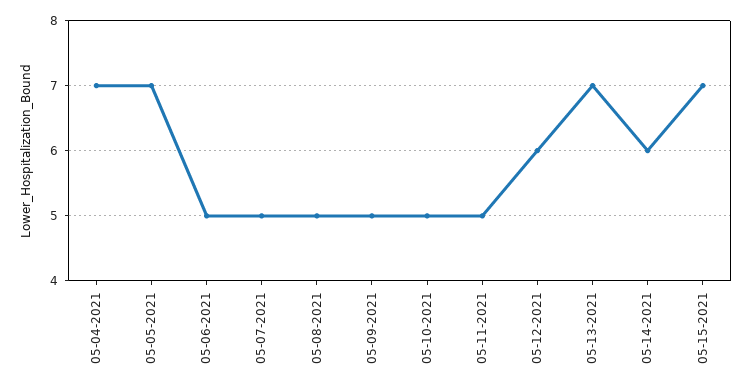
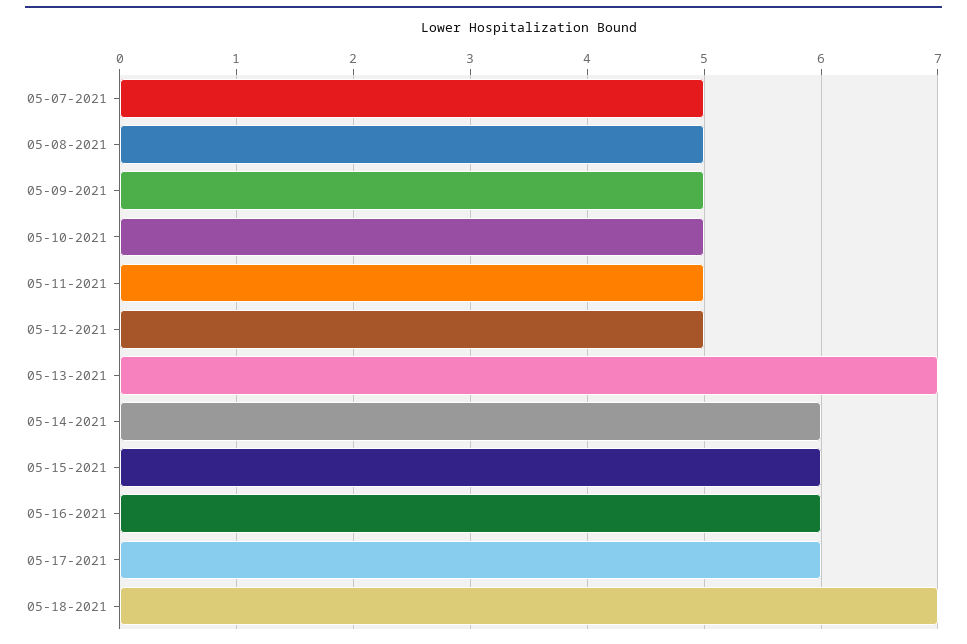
05-04-2021: 7 -> none
05-05-2021: 7 -> none
05-06-2021: 5 -> none
05-12-2021: 6 -> 5
05-15-2021: 7 -> 6
05-16-2021: none -> 6
05-17-2021: none -> 6
05-18-2021: none -> 7

